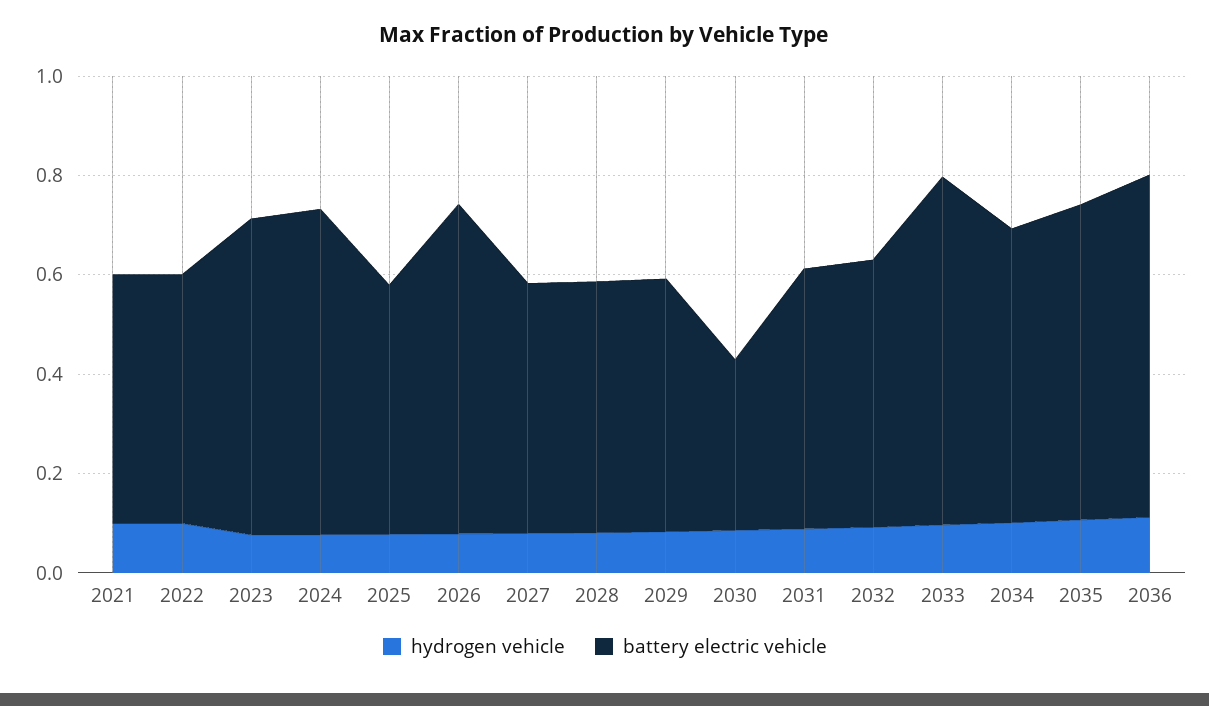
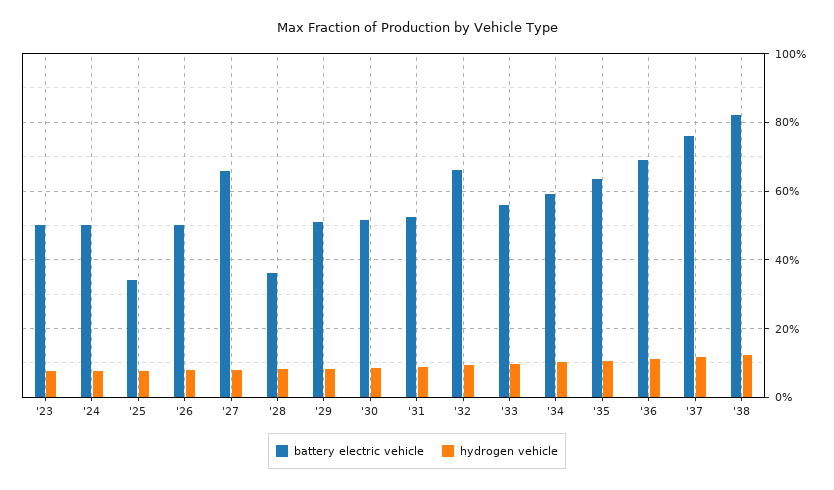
hydrogen vehicle, 2021: 0.1 -> none
battery electric vehicle, 2021: 0.5 -> none
hydrogen vehicle, 2022: 0.1 -> none
battery electric vehicle, 2022: 0.5 -> none
battery electric vehicle, 2023: 0.65 -> 0.5
battery electric vehicle, 2024: 0.65 -> 0.5
battery electric vehicle, 2025: 0.5 -> 0.34
battery electric vehicle, 2026: 0.65 -> 0.5
battery electric vehicle, 2027: 0.5 -> 0.66
battery electric vehicle, 2028: 0.5 -> 0.36
battery electric vehicle, 2030: 0.35 -> 0.52
battery electric vehicle, 2032: 0.55 -> 0.66
battery electric vehicle, 2033: 0.7 -> 0.56
battery electric vehicle, '37: none -> 0.76
hydrogen vehicle, '37: none -> 0.12
battery electric vehicle, '38: none -> 0.82
hydrogen vehicle, '38: none -> 0.12

